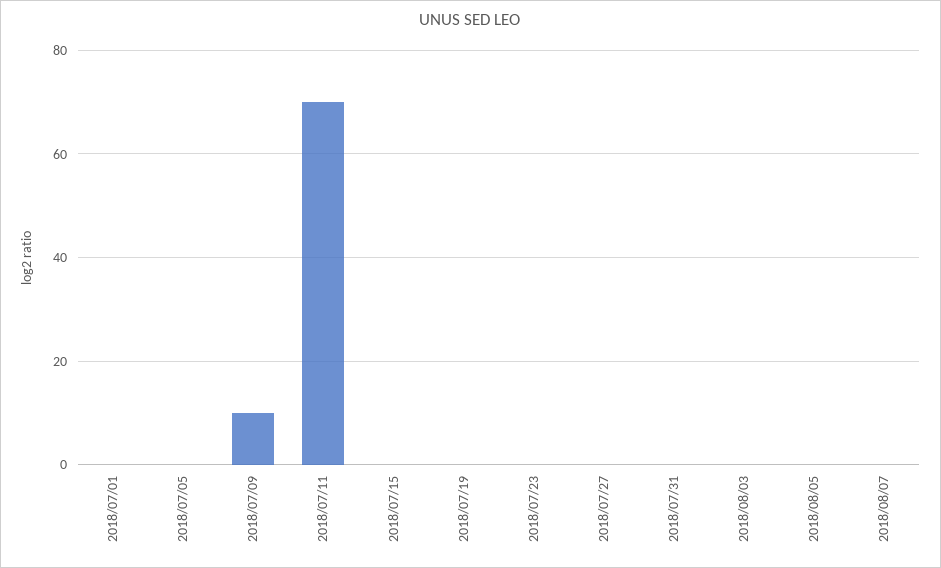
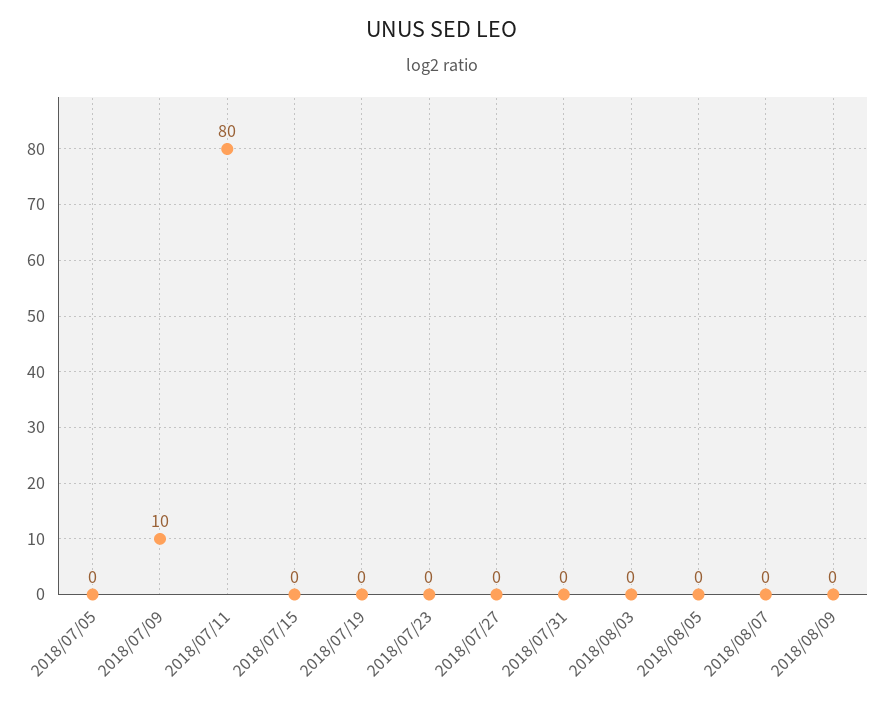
2018/07/01: 0 -> none
2018/07/11: 70 -> 80
2018/08/09: none -> 0

